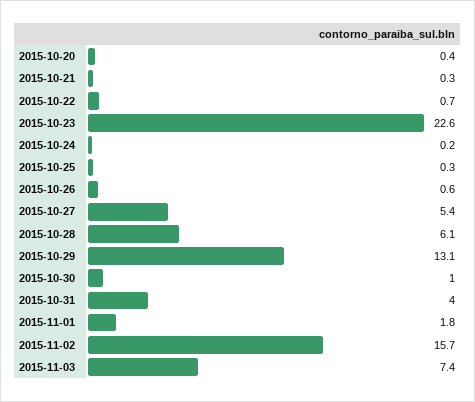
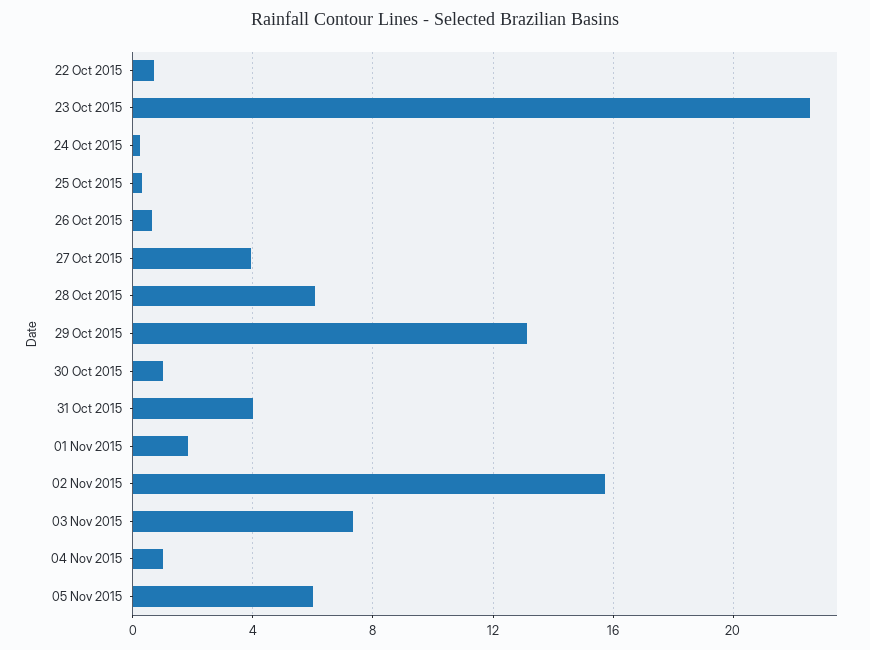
2015-10-20: 0.4 -> none
2015-10-21: 0.3 -> none
2015-10-27: 5.4 -> 4
04 Nov 2015: none -> 1
05 Nov 2015: none -> 6

